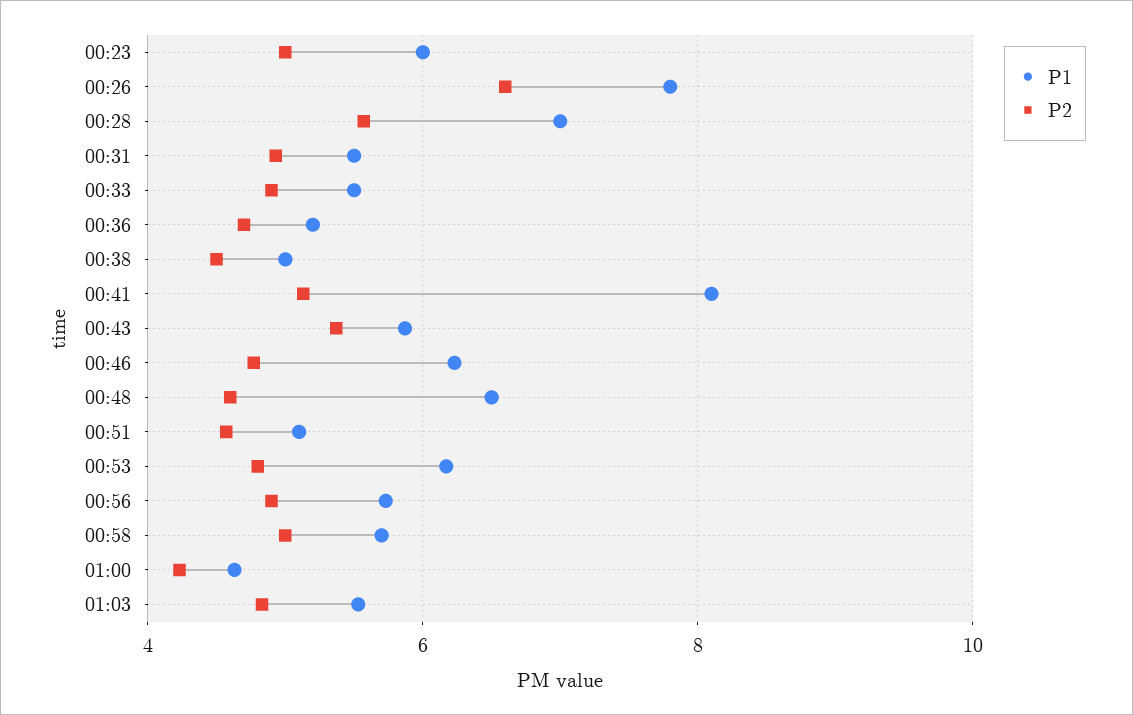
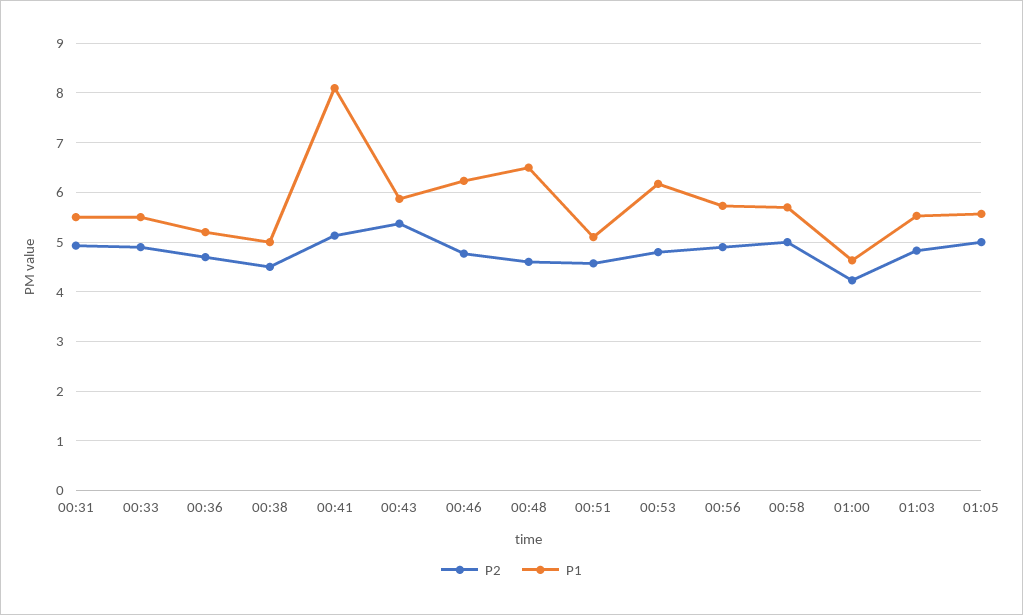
P1, 00:23: 6 -> none
P2, 00:23: 5 -> none
P1, 00:26: 7.8 -> none
P2, 00:26: 6.6 -> none
P1, 00:28: 7 -> none
P2, 00:28: 5.6 -> none
P2, 01:05: none -> 5
P1, 01:05: none -> 5.6

